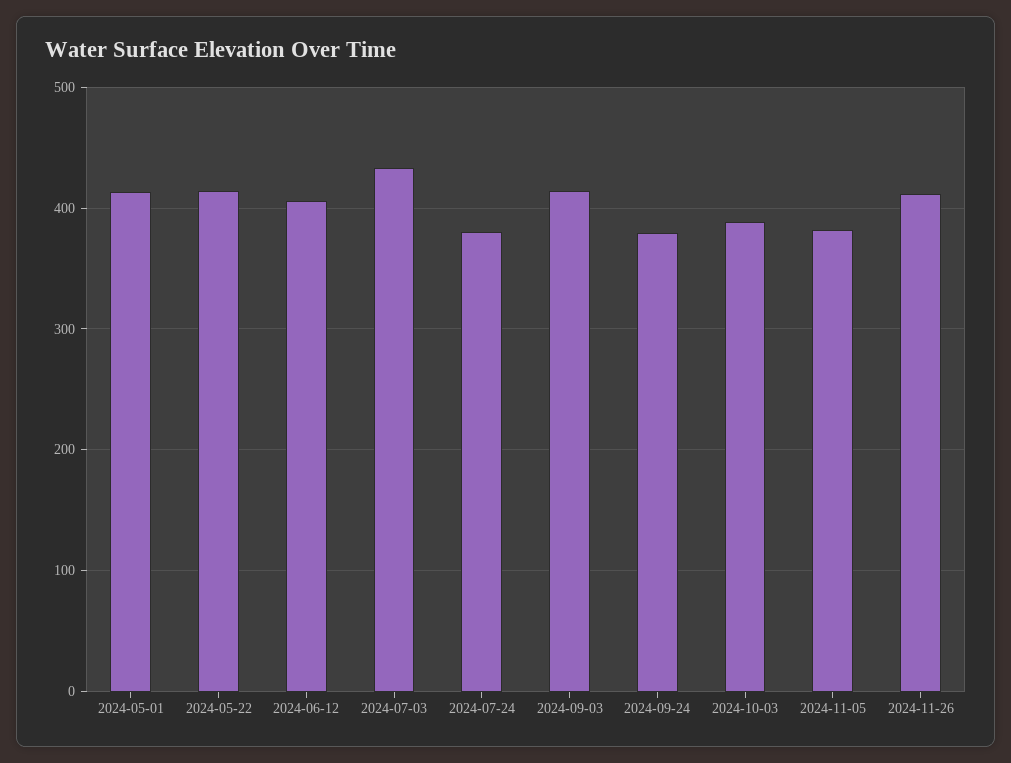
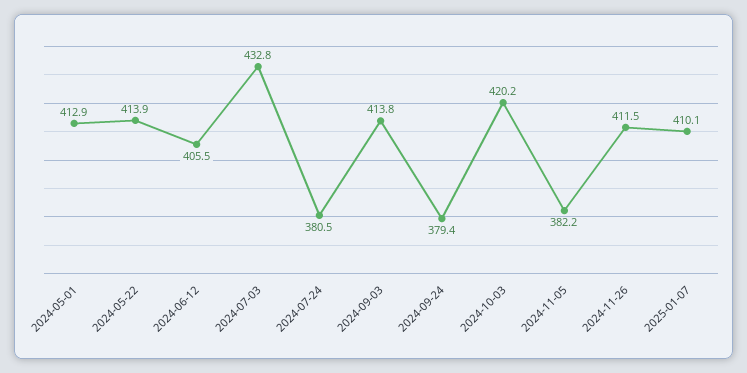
2024-10-03: 390 -> 420.2
2025-01-07: none -> 410.1

